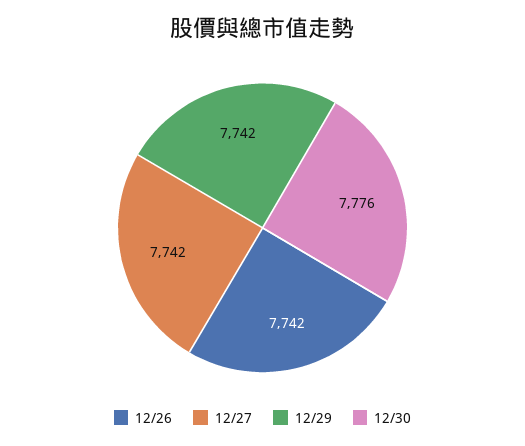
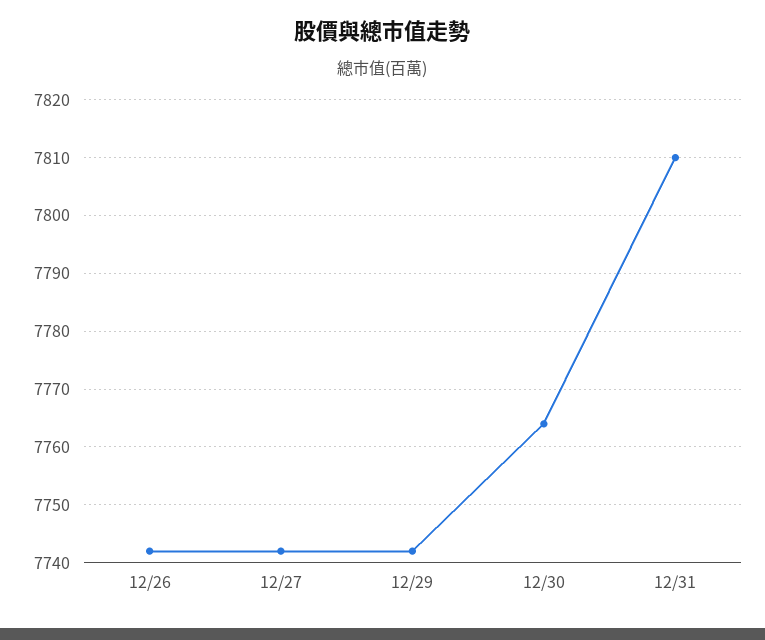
12/30: 7776 -> 7765
12/31: none -> 7810

